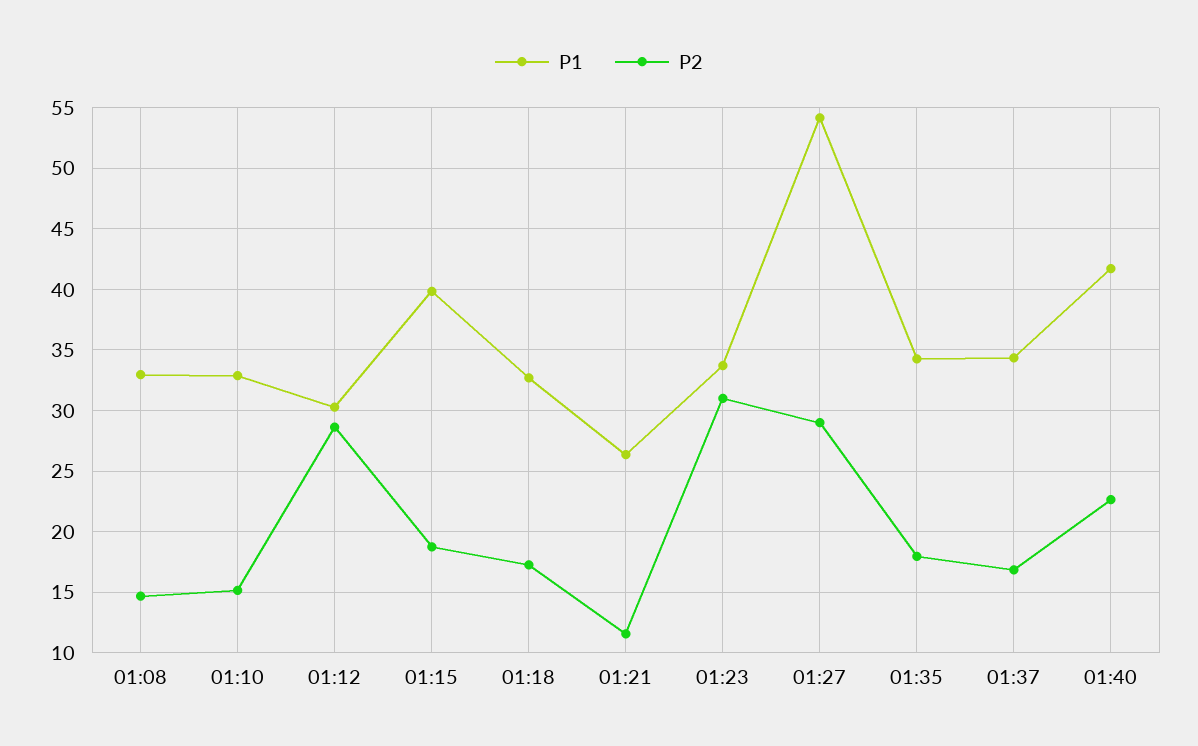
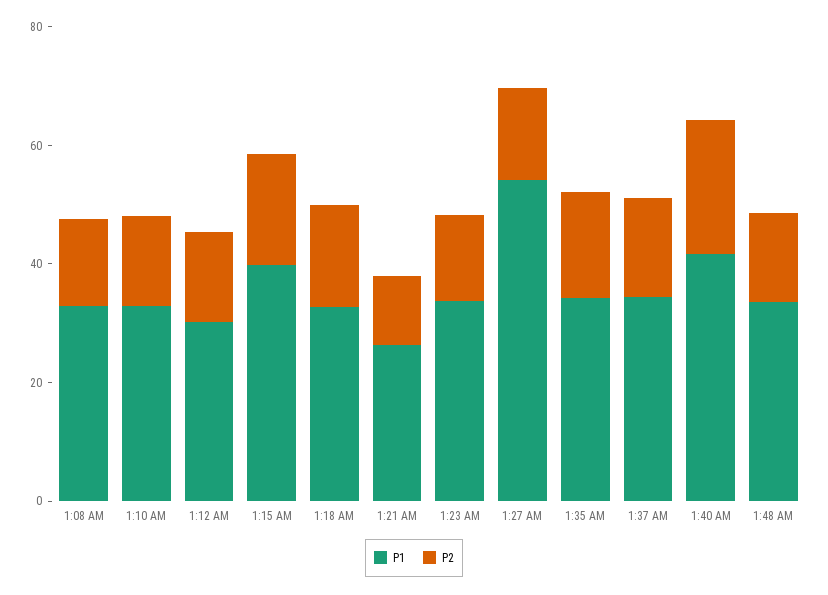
P2, 01:12: 28.5 -> 15
P2, 01:23: 31 -> 15
P2, 01:27: 29 -> 15
P1, 1:48 AM: none -> 35
P2, 1:48 AM: none -> 15

